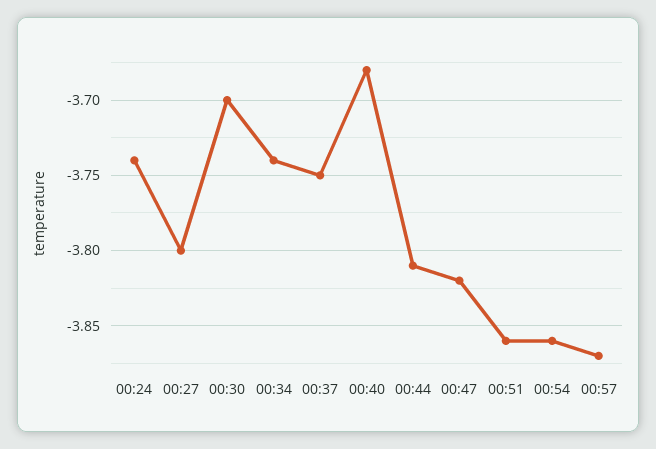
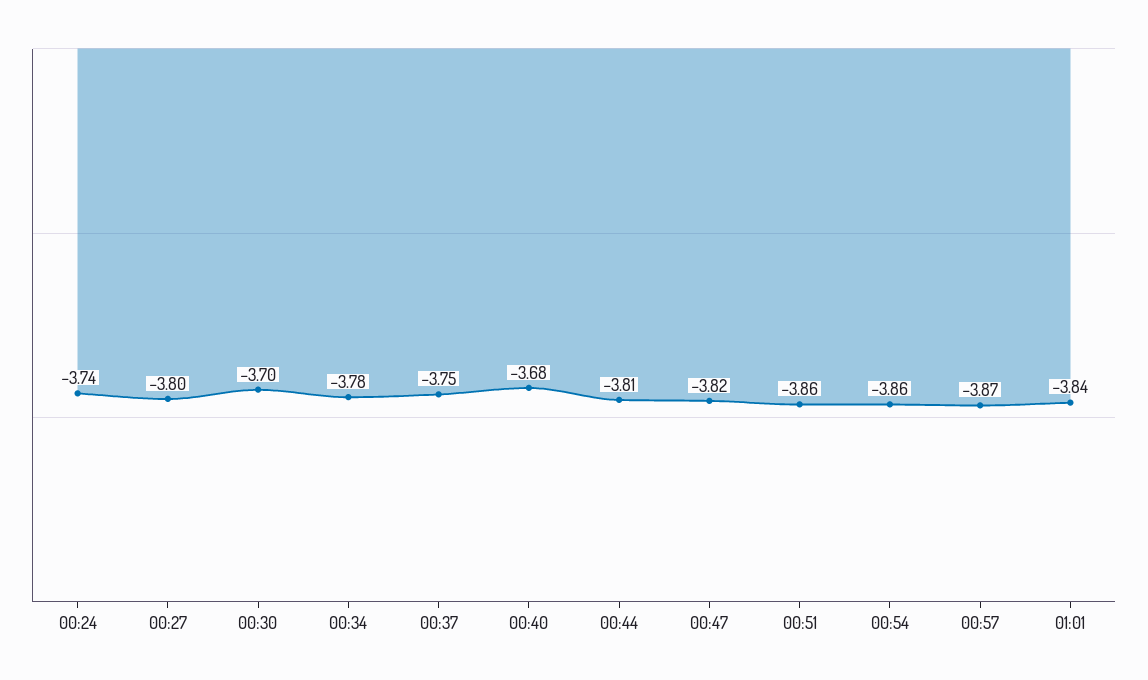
00:34: -3.74 -> -3.78
01:01: none -> -3.84

